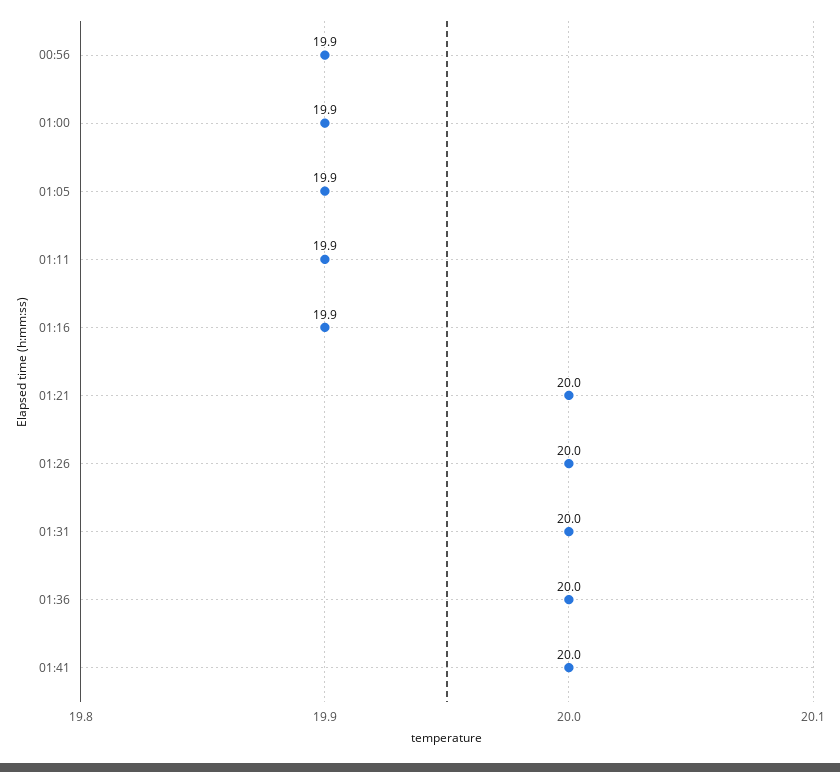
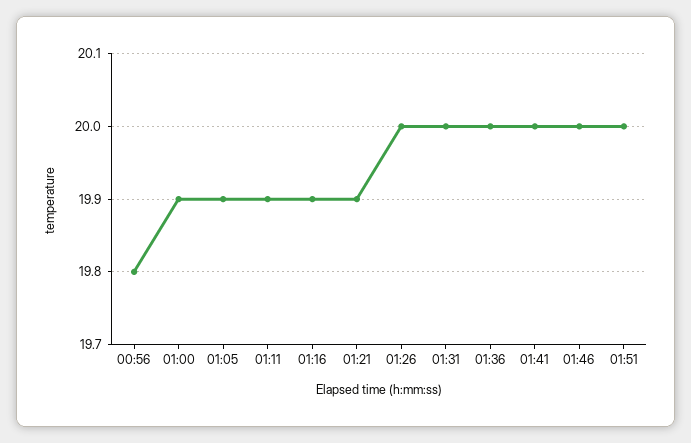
00:56: 19.9 -> 19.8
01:21: 20 -> 19.9
01:46: none -> 20
01:51: none -> 20

